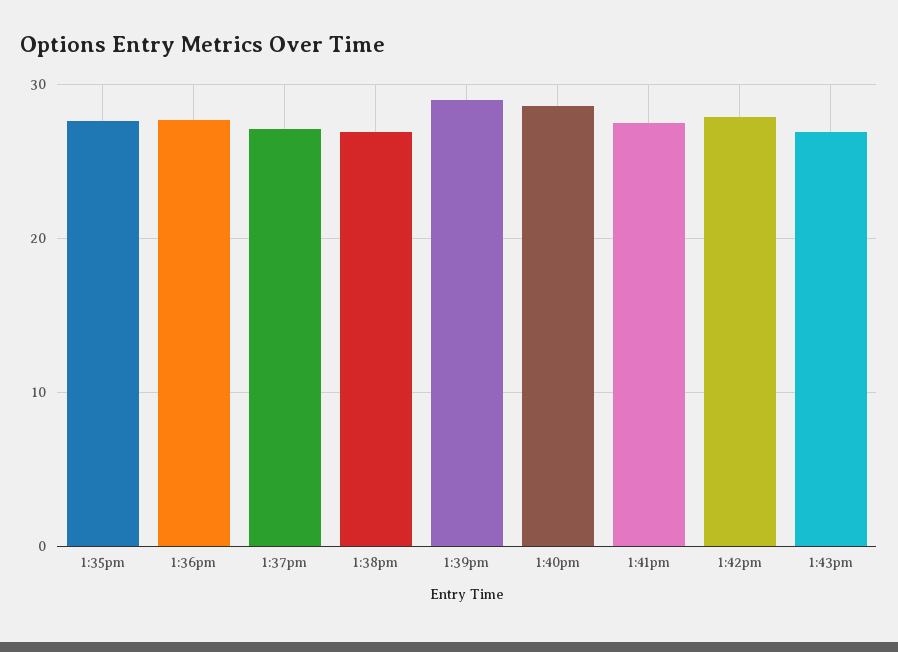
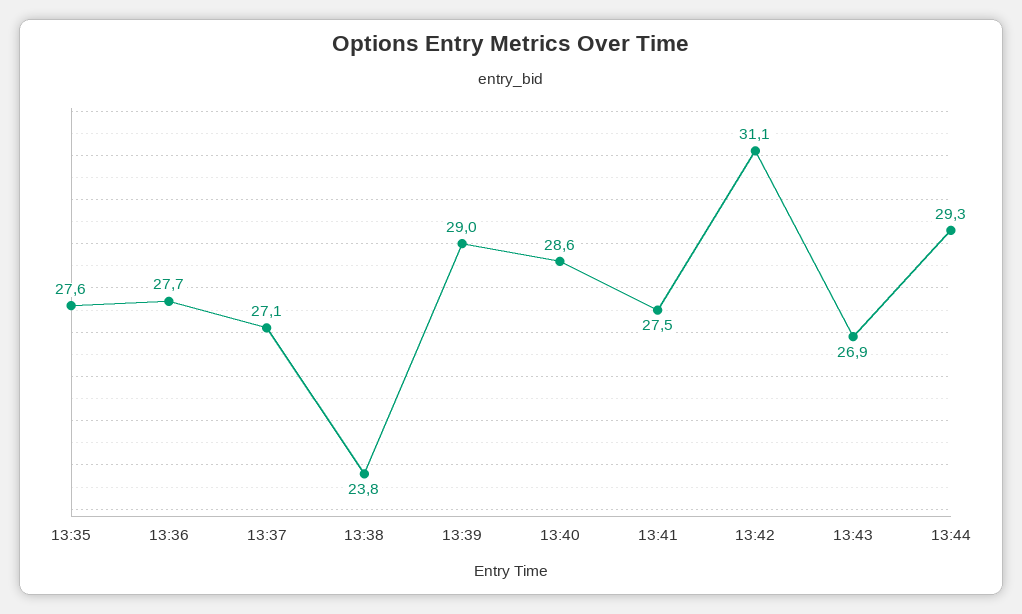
1:38pm: 27 -> 23.8
1:42pm: 28 -> 31.1
13:44: none -> 29.3

